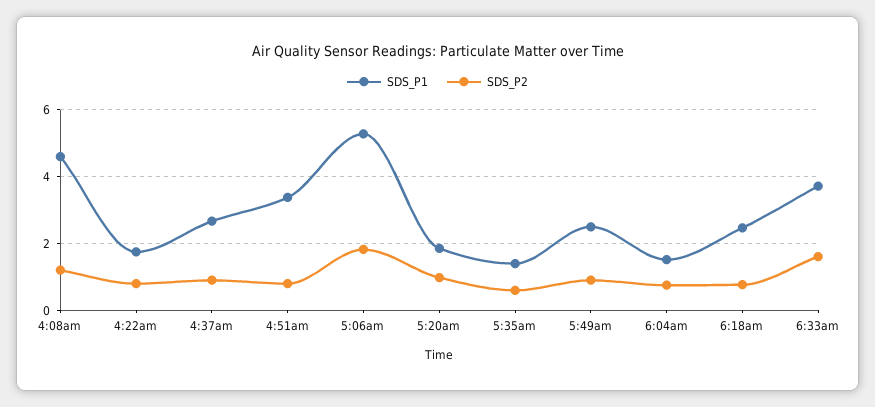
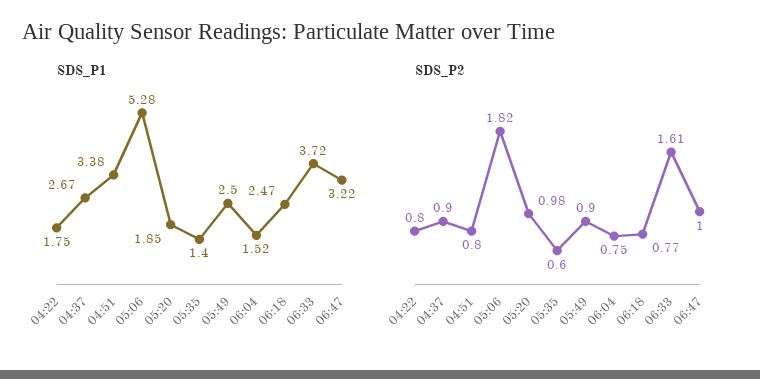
SDS_P1, 4:08am: 4.6 -> none
SDS_P2, 4:08am: 1.2 -> none
SDS_P1, 06:47: none -> 3.22
SDS_P2, 06:47: none -> 1

